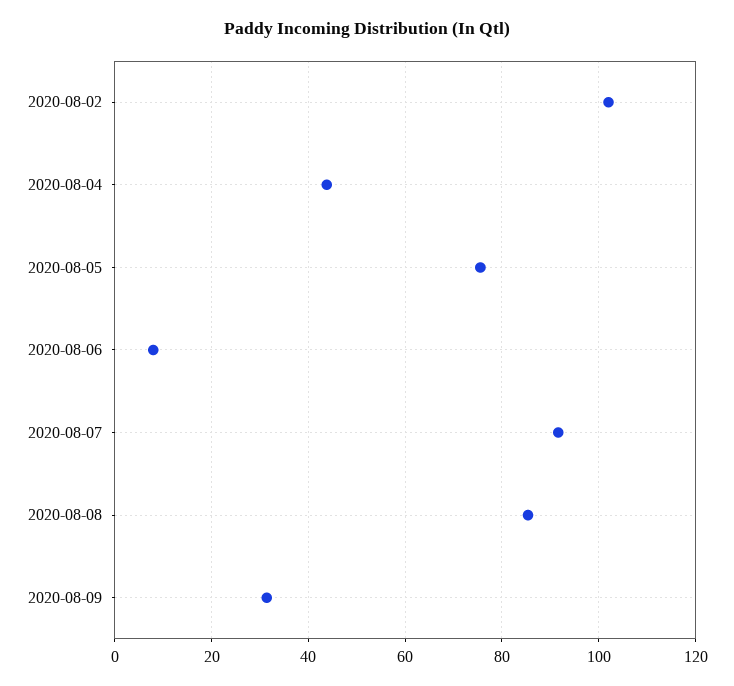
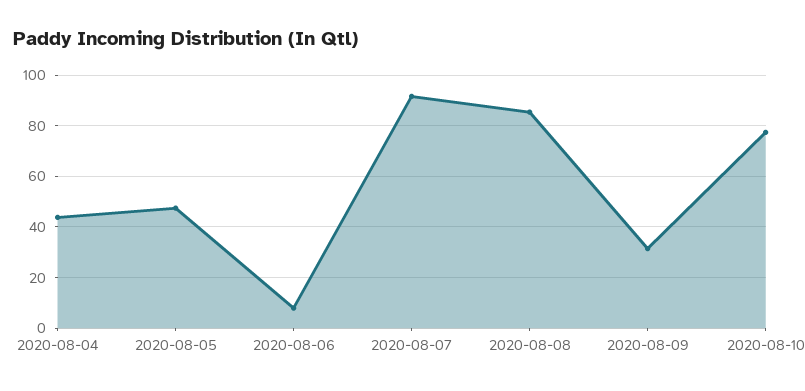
2020-08-02: 102 -> none
2020-08-05: 76 -> 47.5
2020-08-10: none -> 77.5

